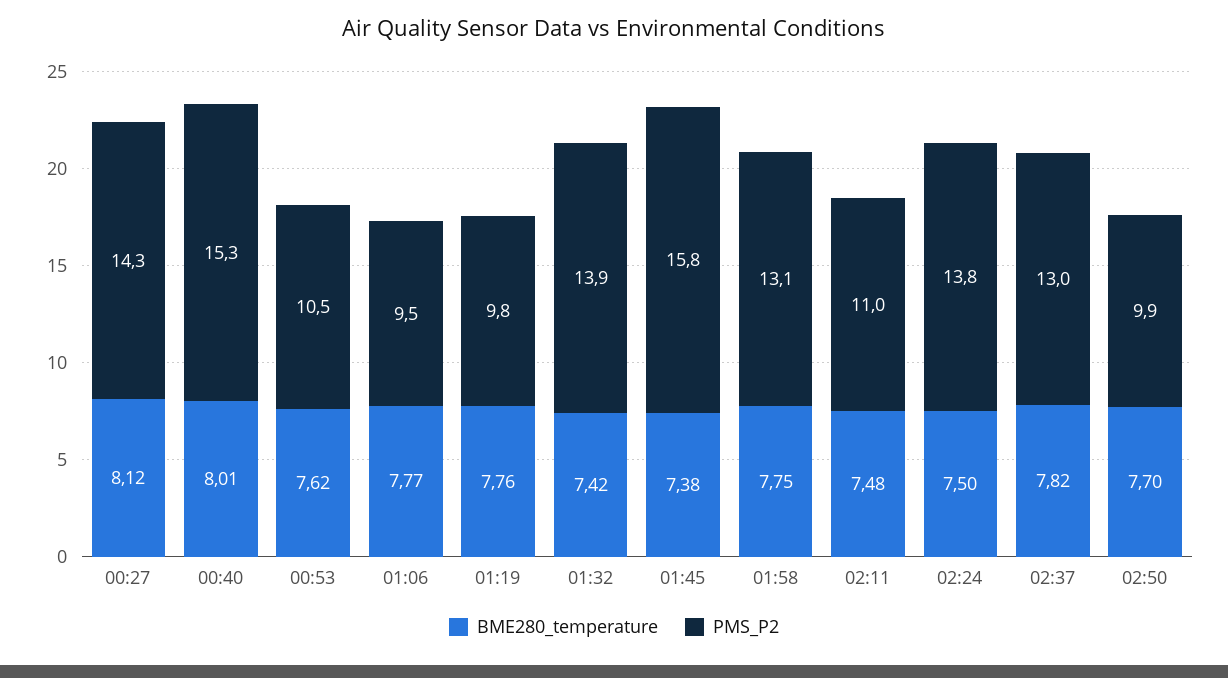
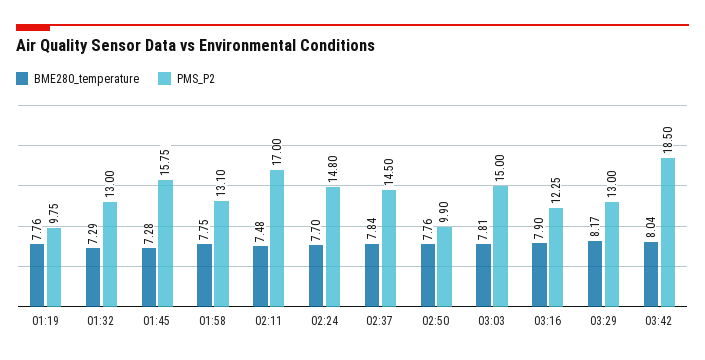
BME280_temperature, 00:27: 8.12 -> none
PMS_P2, 00:27: 14.3 -> none
BME280_temperature, 00:40: 8.01 -> none
PMS_P2, 00:40: 15.3 -> none
BME280_temperature, 00:53: 7.62 -> none
PMS_P2, 00:53: 10.5 -> none
BME280_temperature, 01:06: 7.77 -> none
PMS_P2, 01:06: 9.5 -> none
BME280_temperature, 01:32: 7.42 -> 7.29
PMS_P2, 01:32: 13.9 -> 13
BME280_temperature, 01:45: 7.38 -> 7.28
PMS_P2, 02:11: 11 -> 17
BME280_temperature, 02:24: 7.5 -> 7.7
PMS_P2, 02:24: 13.8 -> 14.8
BME280_temperature, 02:37: 7.82 -> 7.84
PMS_P2, 02:37: 13 -> 14.5
BME280_temperature, 02:50: 7.7 -> 7.76
BME280_temperature, 03:03: none -> 7.81
PMS_P2, 03:03: none -> 15
BME280_temperature, 03:16: none -> 7.9
PMS_P2, 03:16: none -> 12.25
BME280_temperature, 03:29: none -> 8.17
PMS_P2, 03:29: none -> 13
BME280_temperature, 03:42: none -> 8.04
PMS_P2, 03:42: none -> 18.5

